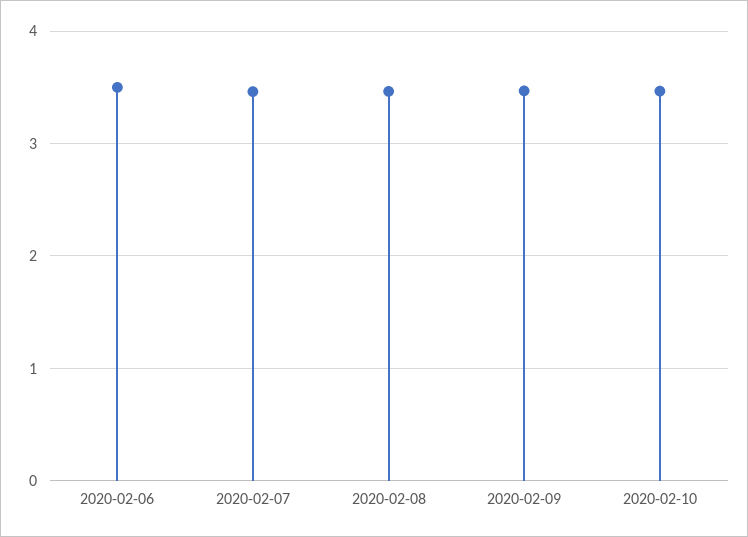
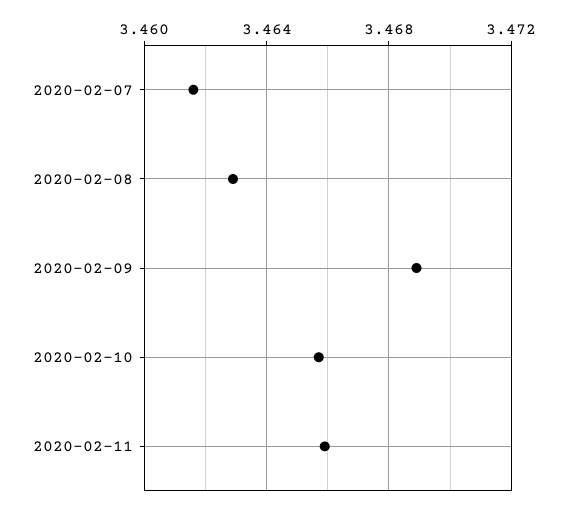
2020-02-06: 3.5 -> none
2020-02-11: none -> 3.466

